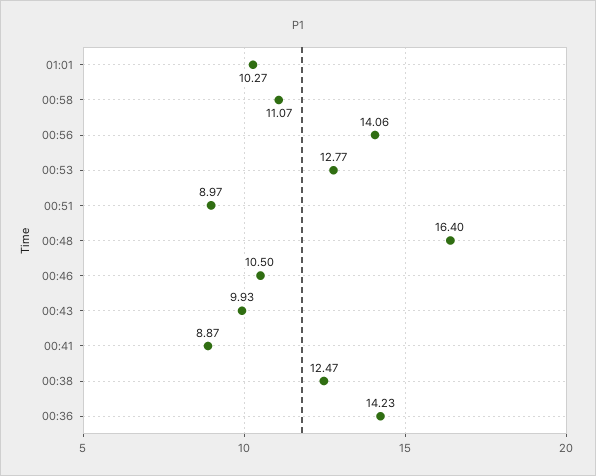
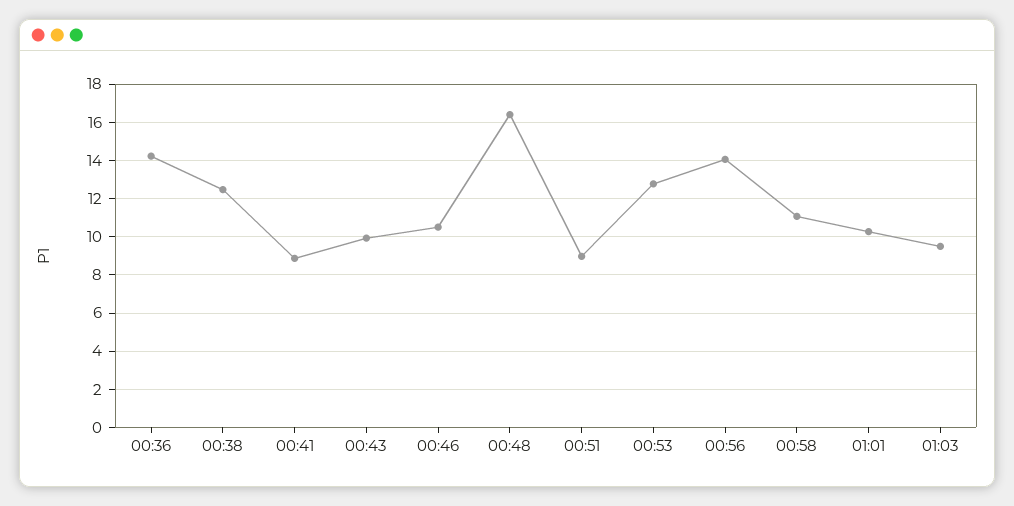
01:03: none -> 9.5

